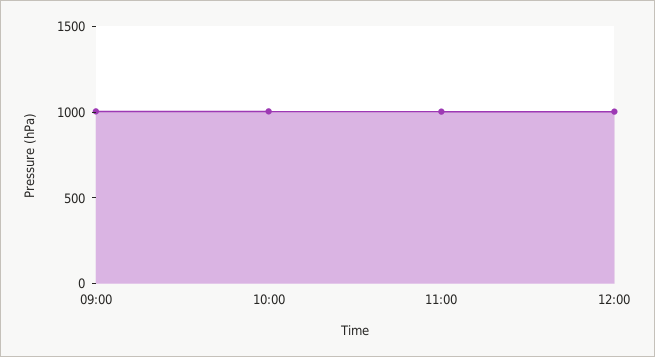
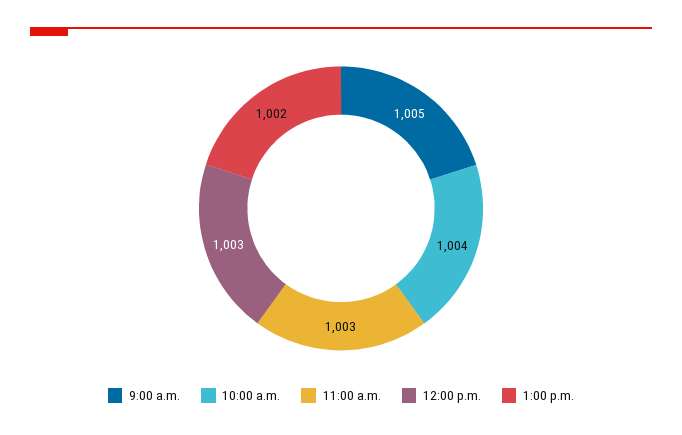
1:00 p.m.: none -> 1002

